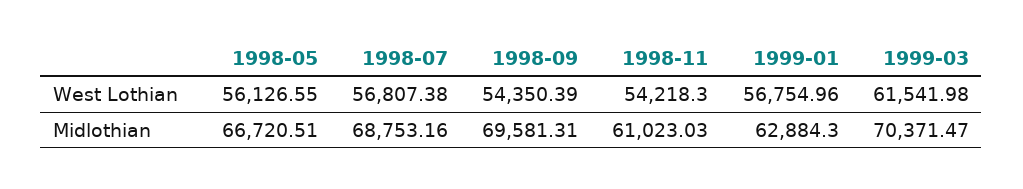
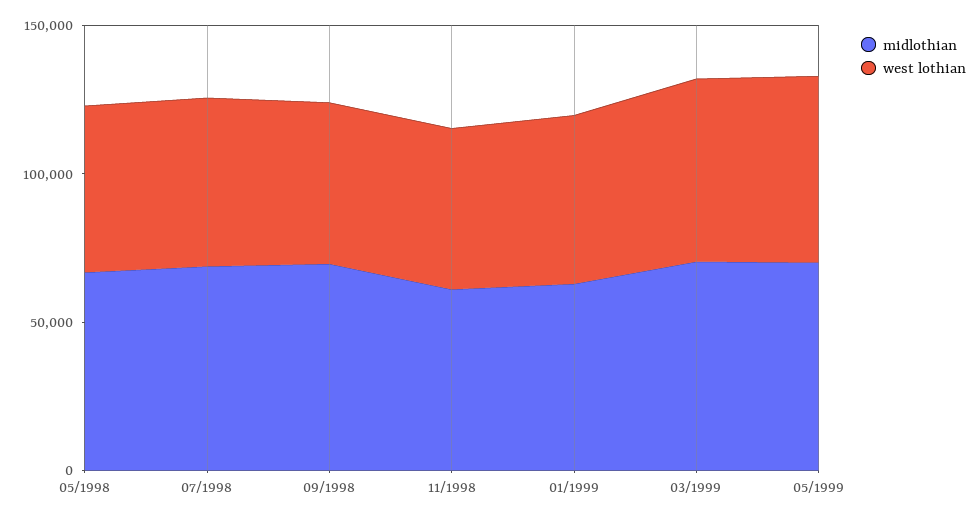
Midlothian, 05/1999: none -> 70000
West Lothian, 05/1999: none -> 60000

